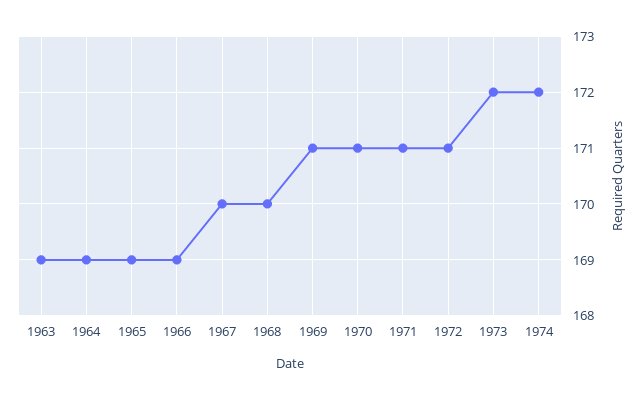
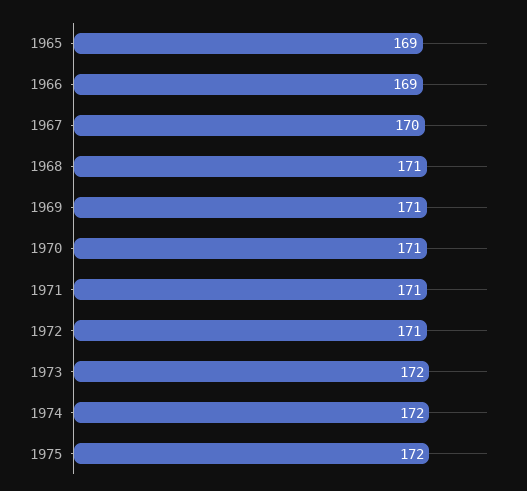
1963: 169 -> none
1964: 169 -> none
1968: 170 -> 171
1975: none -> 172

